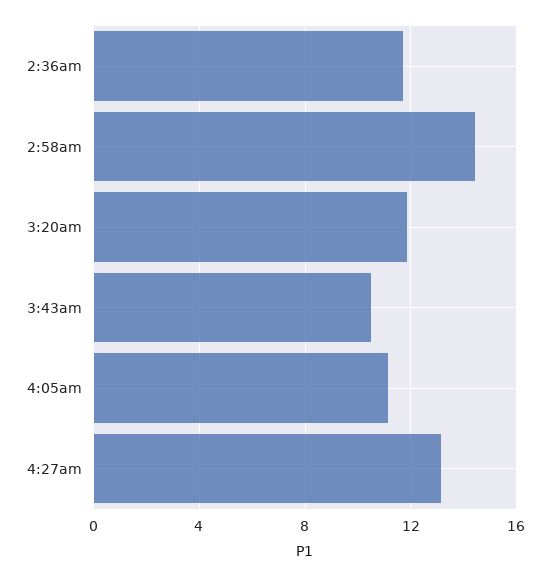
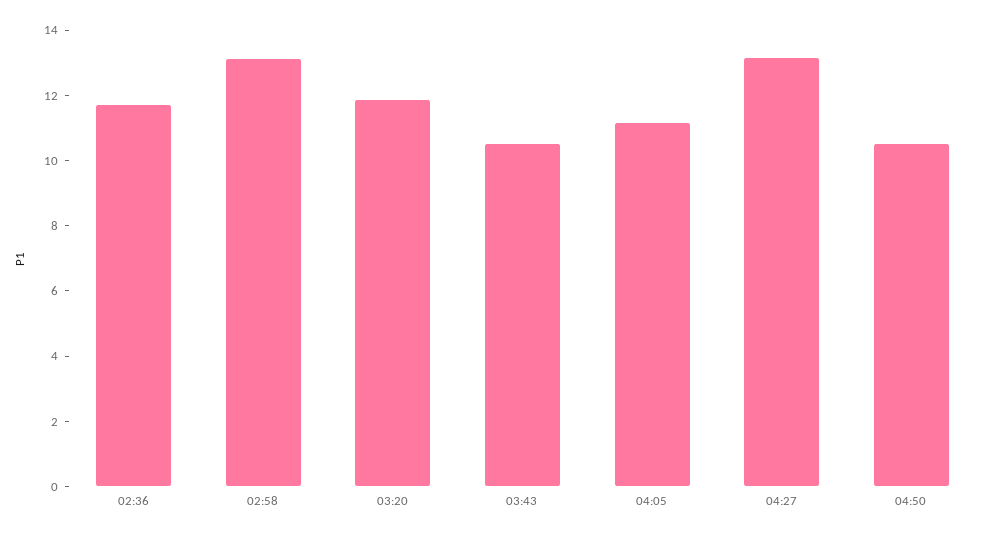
2:58am: 14.5 -> 13
04:50: none -> 10.5

